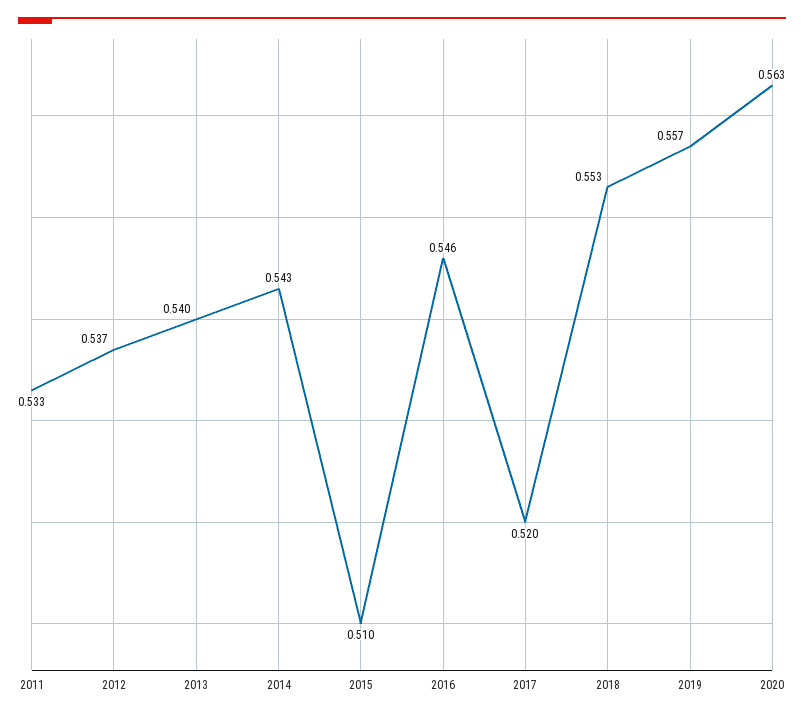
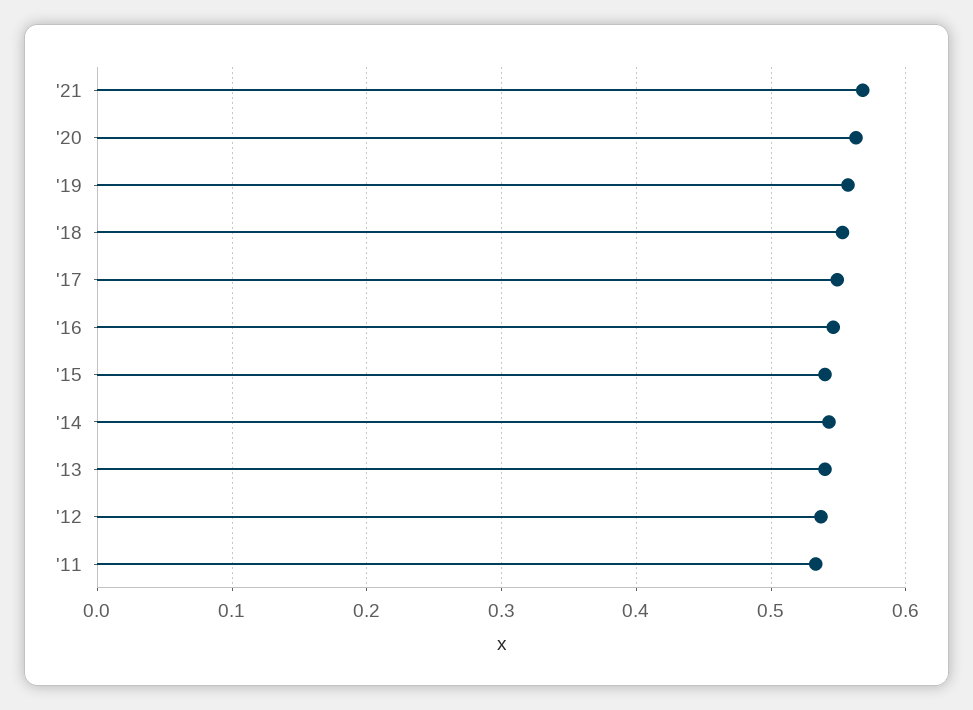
2015: 0.51 -> 0.54
2017: 0.52 -> 0.55
'21: none -> 0.57

